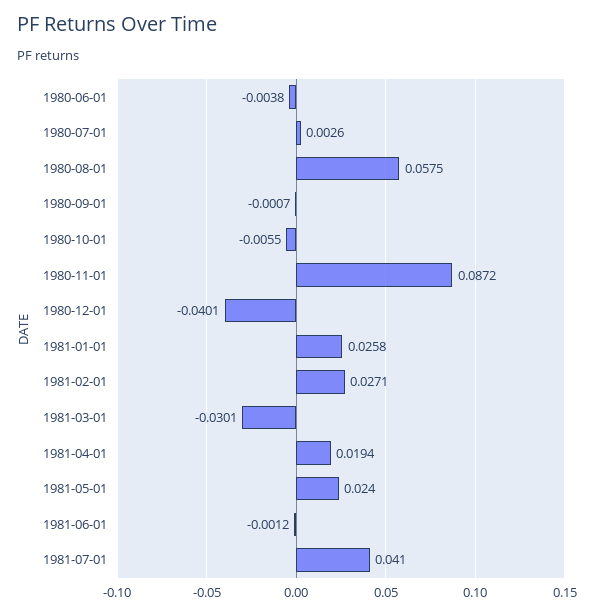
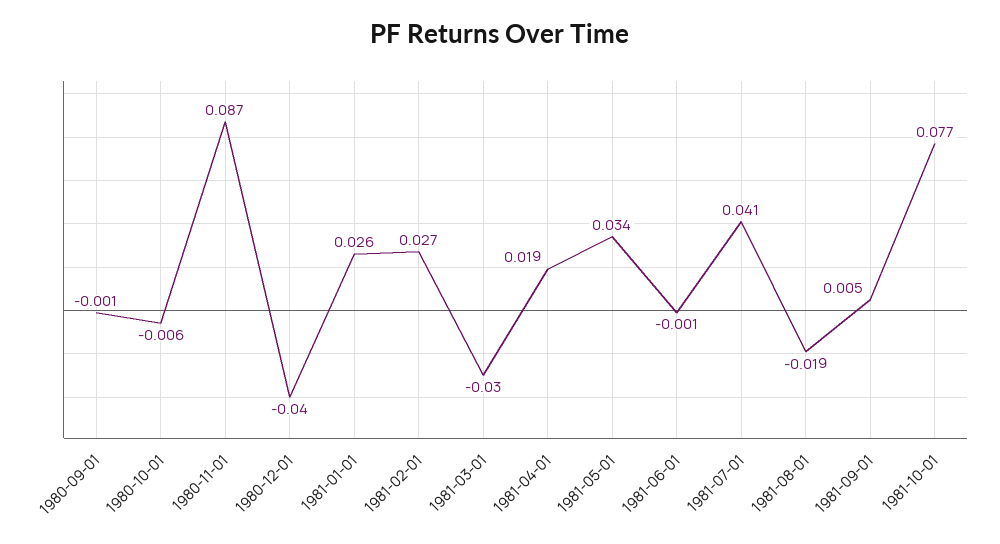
1980-06-01: -0.0038 -> none
1980-07-01: 0.0026 -> none
1980-08-01: 0.0575 -> none
1981-05-01: 0.024 -> 0.034
1981-08-01: none -> -0.019
1981-09-01: none -> 0.005
1981-10-01: none -> 0.077

